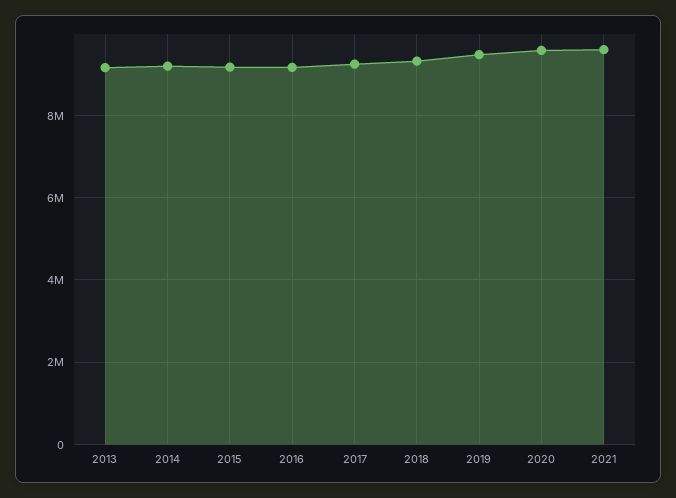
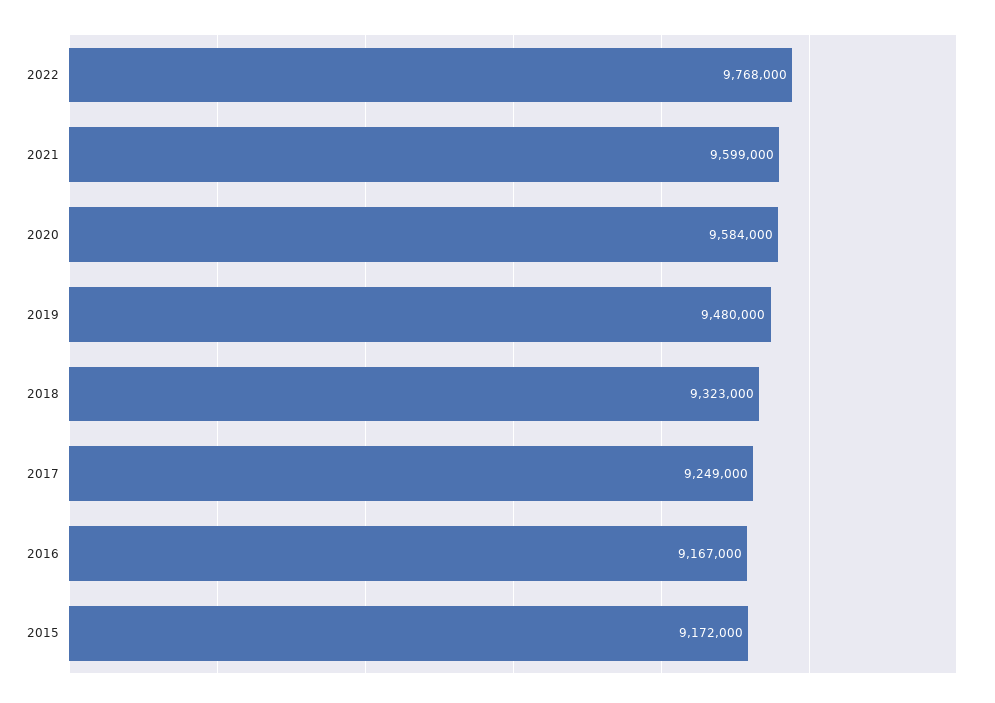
2013: 9200000 -> none
2014: 9200000 -> none
2022: none -> 9768000

